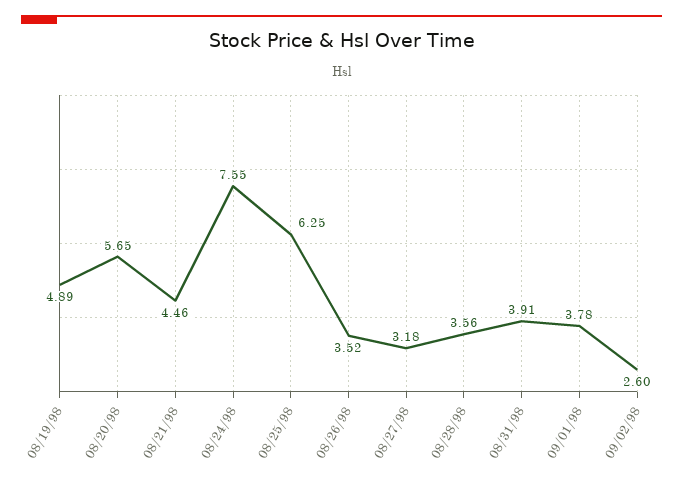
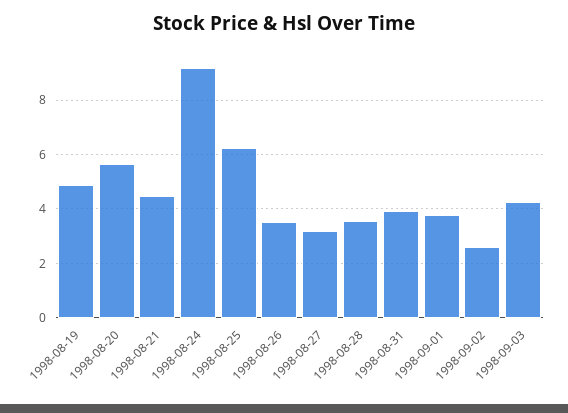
08/24/98: 7.55 -> 9.25
1998-09-03: none -> 4.25

